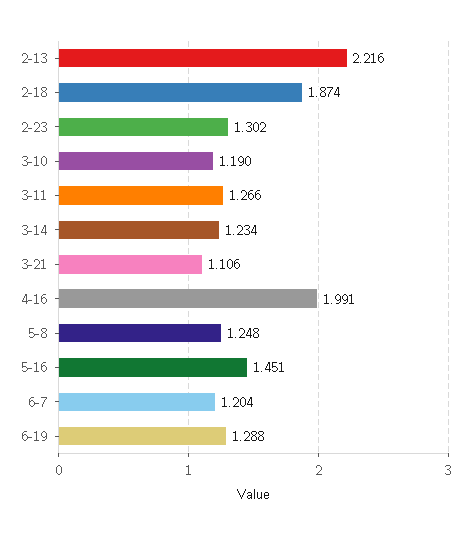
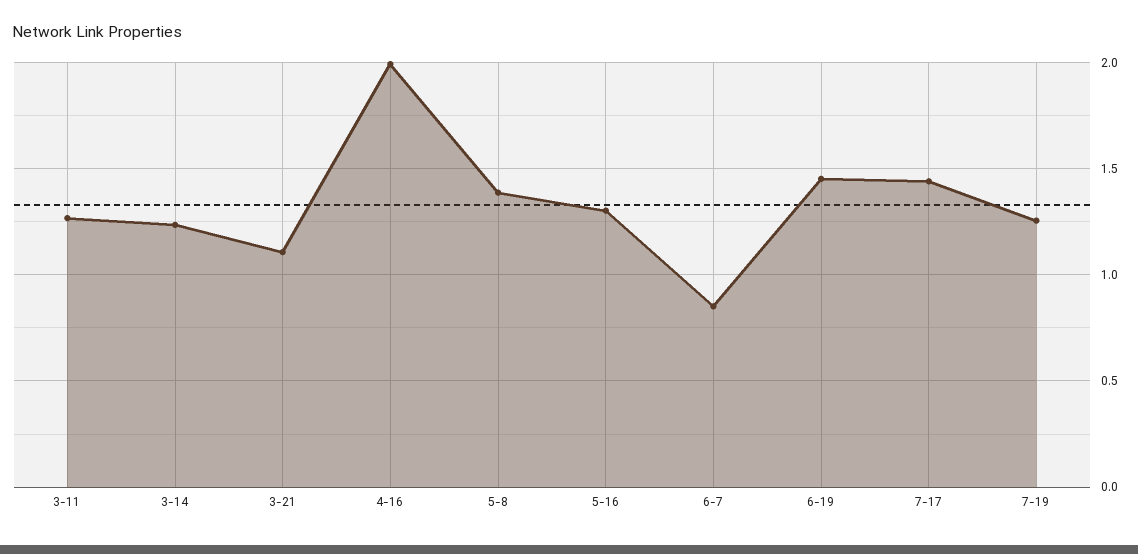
2-13: 2.216 -> none
2-18: 1.874 -> none
2-23: 1.302 -> none
3-10: 1.19 -> none
5-8: 1.248 -> 1.4
5-16: 1.451 -> 1.3
6-7: 1.204 -> 0.85
6-19: 1.288 -> 1.45
7-17: none -> 1.45
7-19: none -> 1.25

